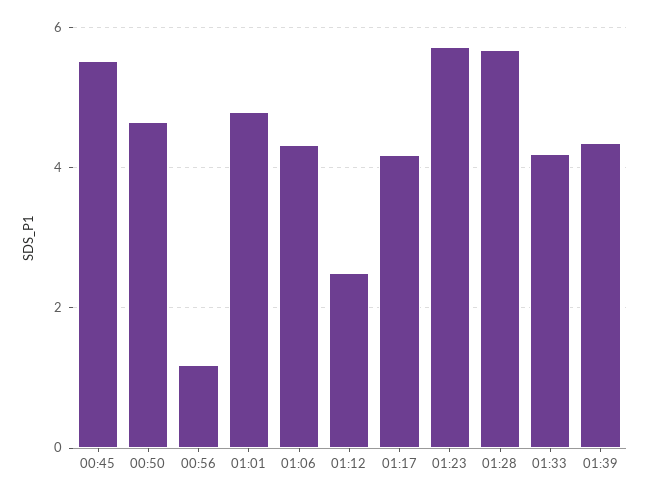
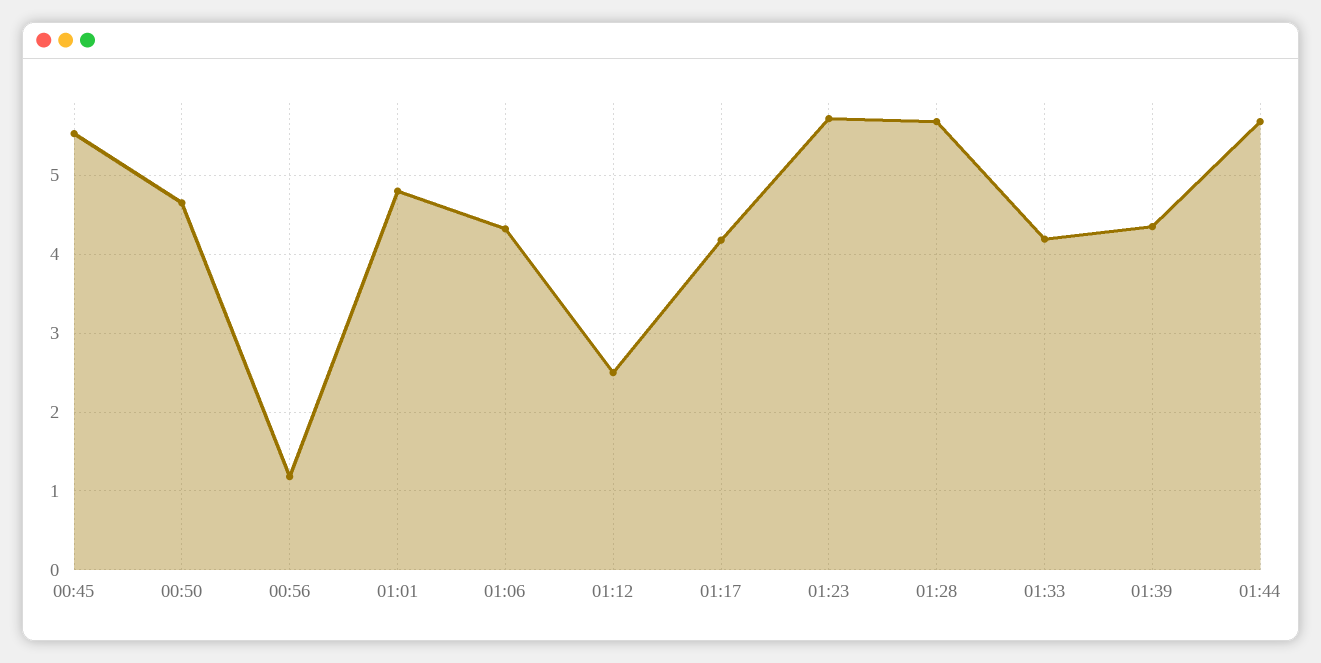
01:44: none -> 5.7

